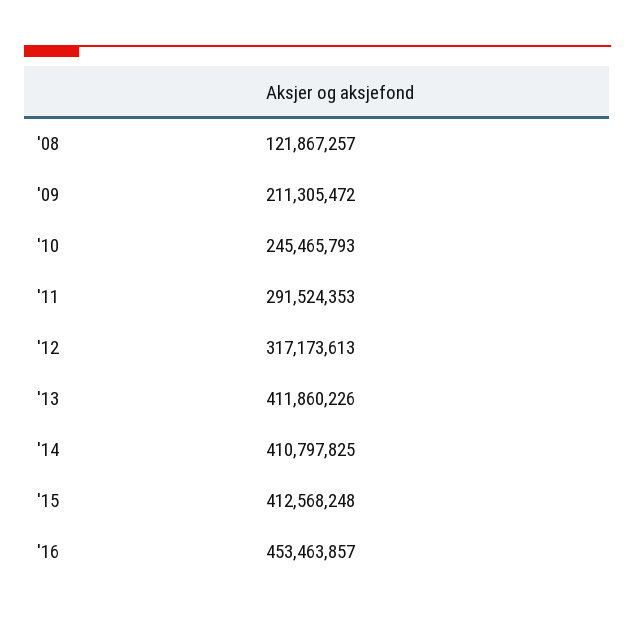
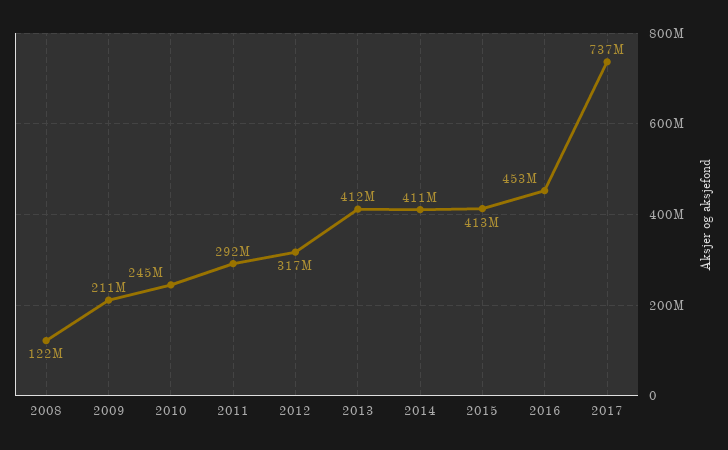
2017: none -> 737000000

